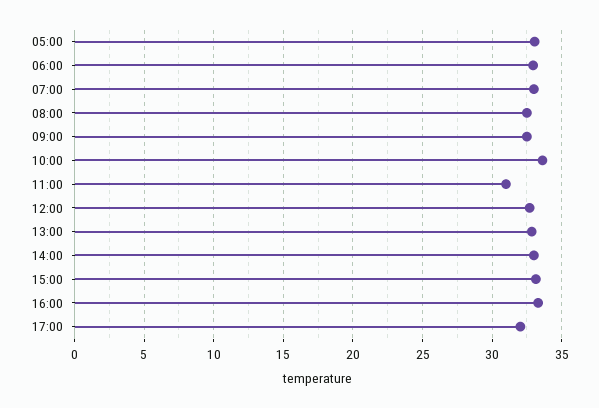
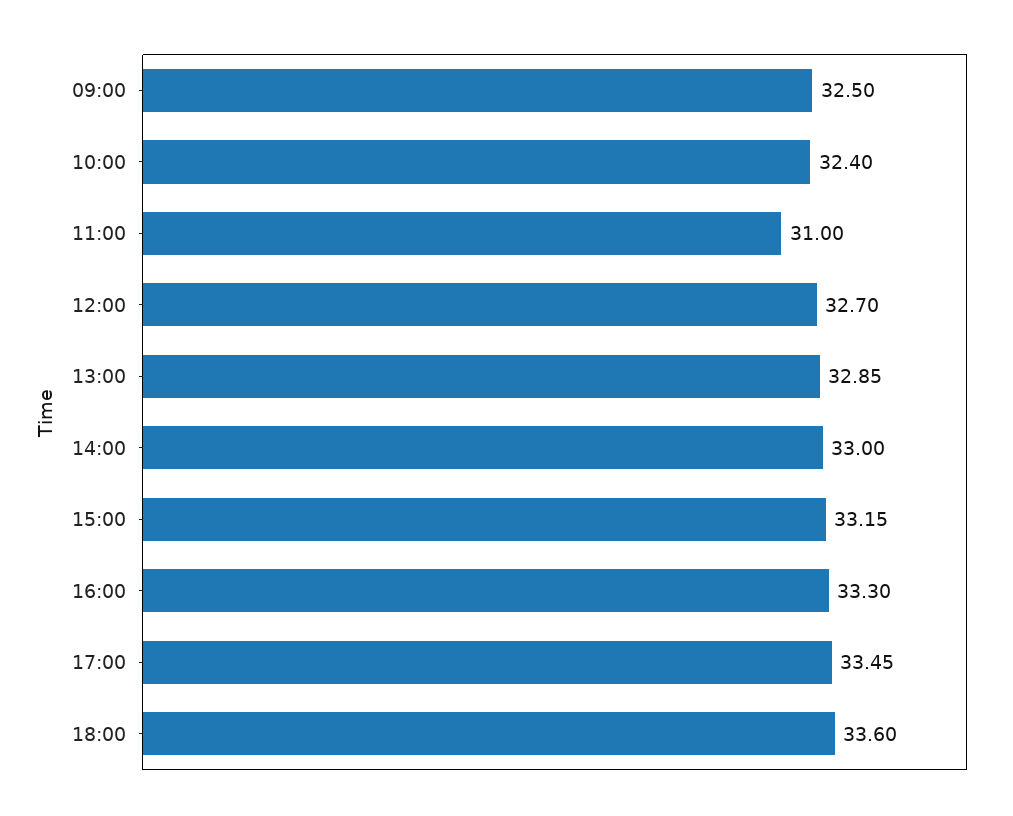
05:00: 33 -> none
06:00: 33 -> none
07:00: 33 -> none
08:00: 32.5 -> none
10:00: 33.5 -> 32.4
17:00: 32 -> 33.45
18:00: none -> 33.6

